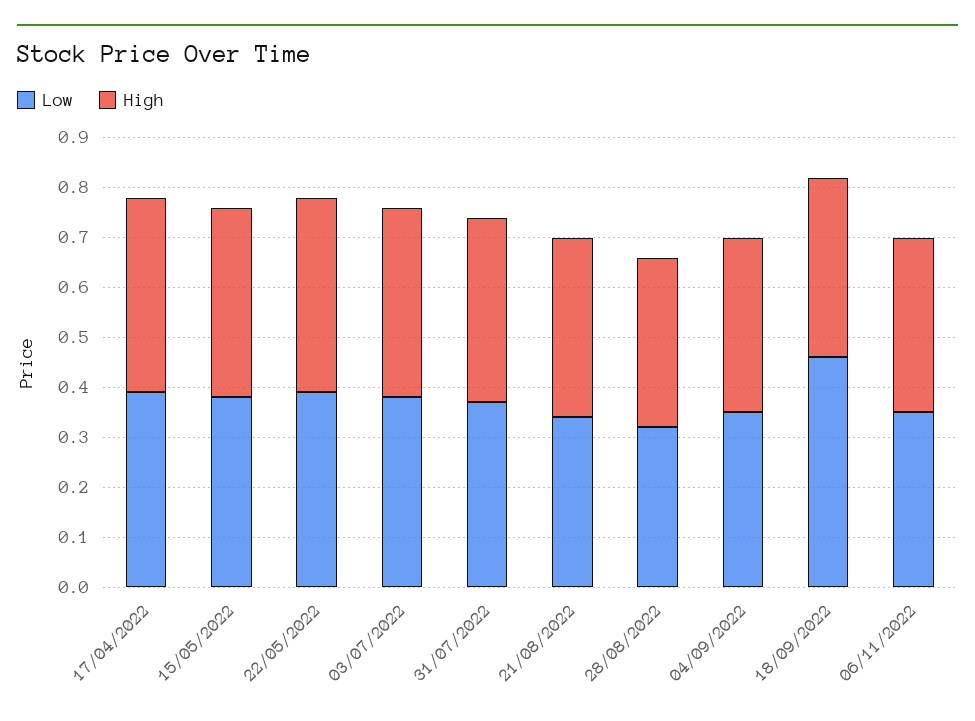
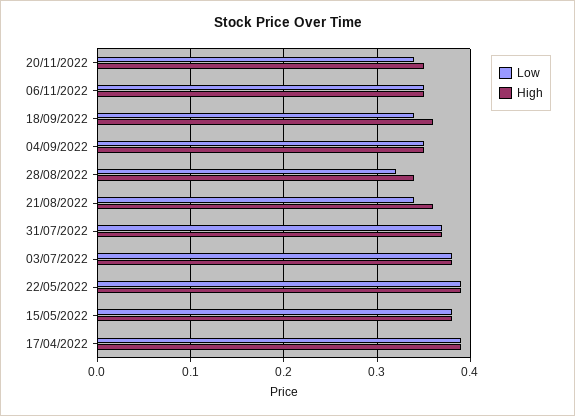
Low, 18/09/2022: 0.45 -> 0.34
Low, 20/11/2022: none -> 0.34
High, 20/11/2022: none -> 0.35

